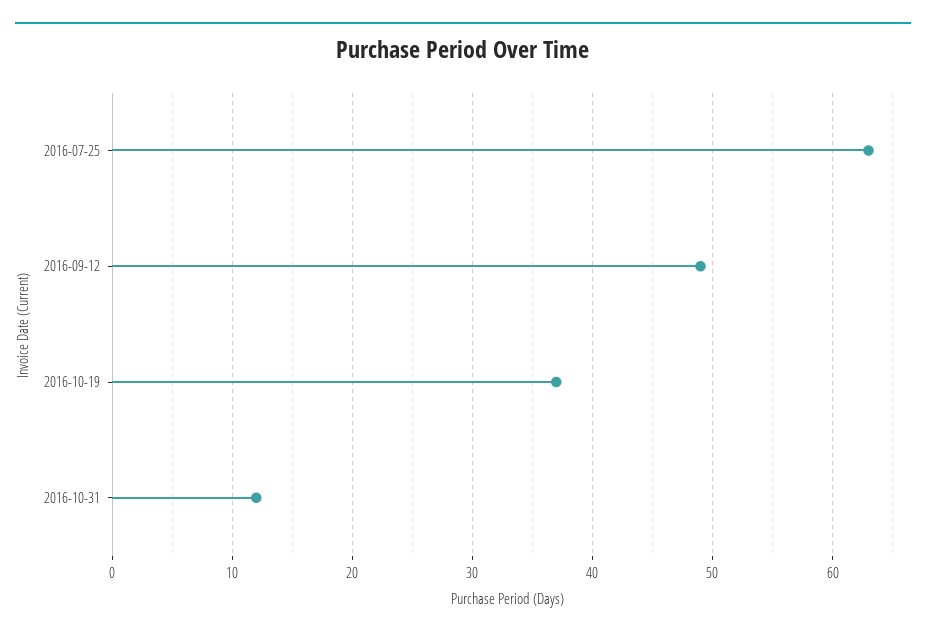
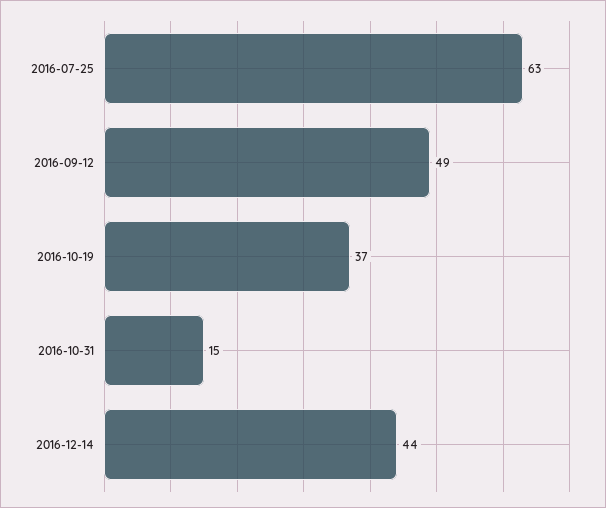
2016-10-31: 12 -> 15
2016-12-14: none -> 44

